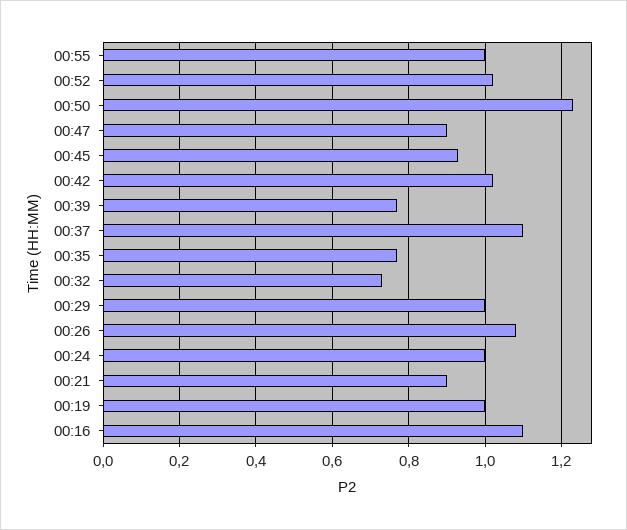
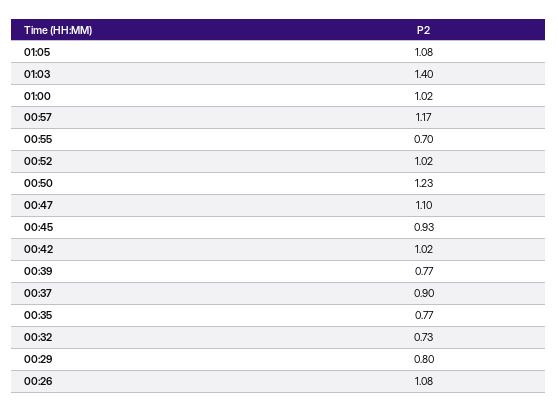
00:55: 1 -> 0.7
00:47: 0.9 -> 1.1
00:37: 1.1 -> 0.9
00:29: 1 -> 0.8
00:24: 1 -> none
00:21: 0.9 -> none
00:19: 1 -> none
00:16: 1.1 -> none
01:05: none -> 1.08
01:03: none -> 1.4
01:00: none -> 1.02
00:57: none -> 1.17

